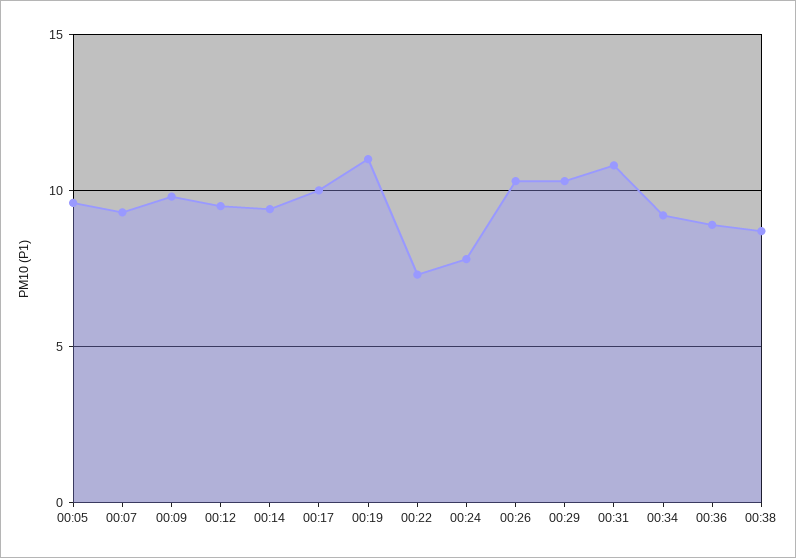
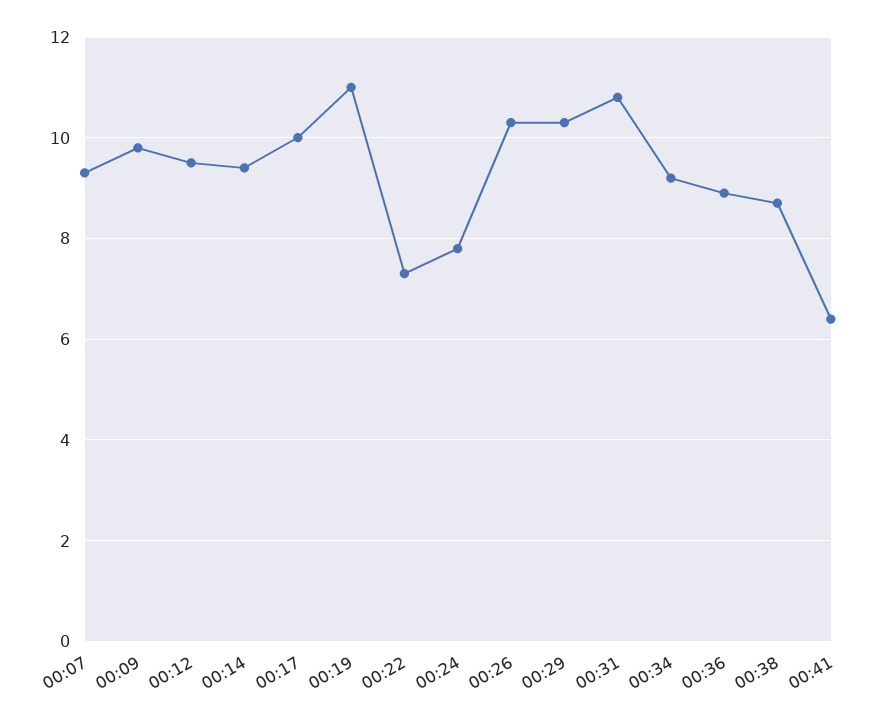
00:05: 9.5 -> none
00:41: none -> 6.5

